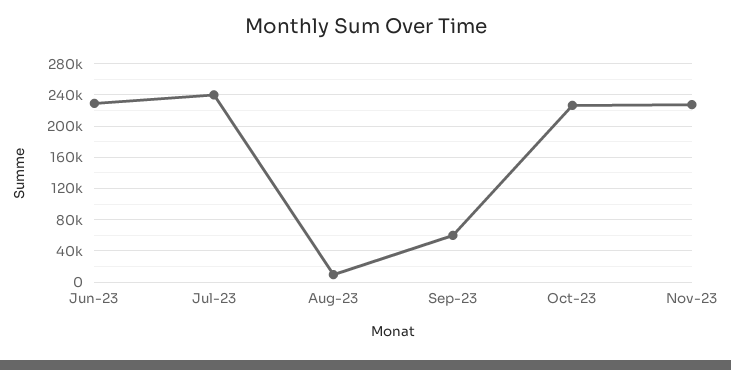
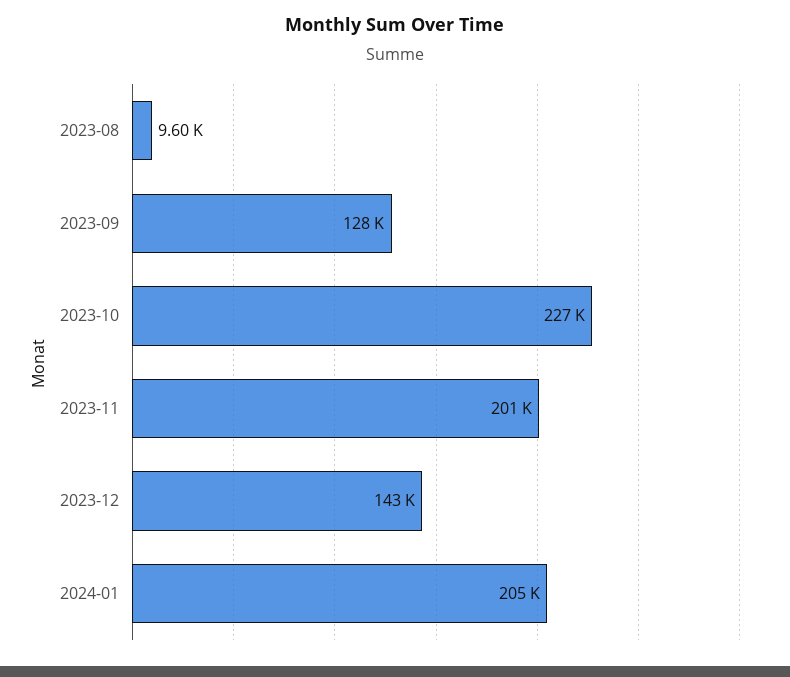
Jun-23: 230000 -> none
Jul-23: 240000 -> none
Sep-23: 60000 -> 128000
Nov-23: 230000 -> 201000
2023-12: none -> 143000
2024-01: none -> 205000

